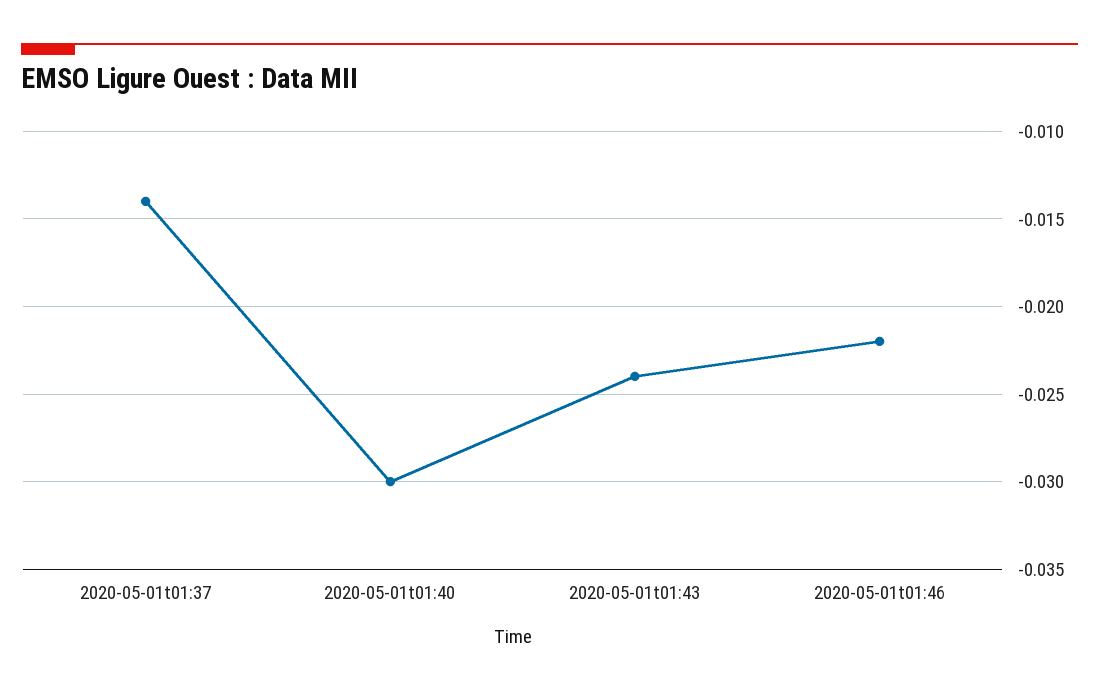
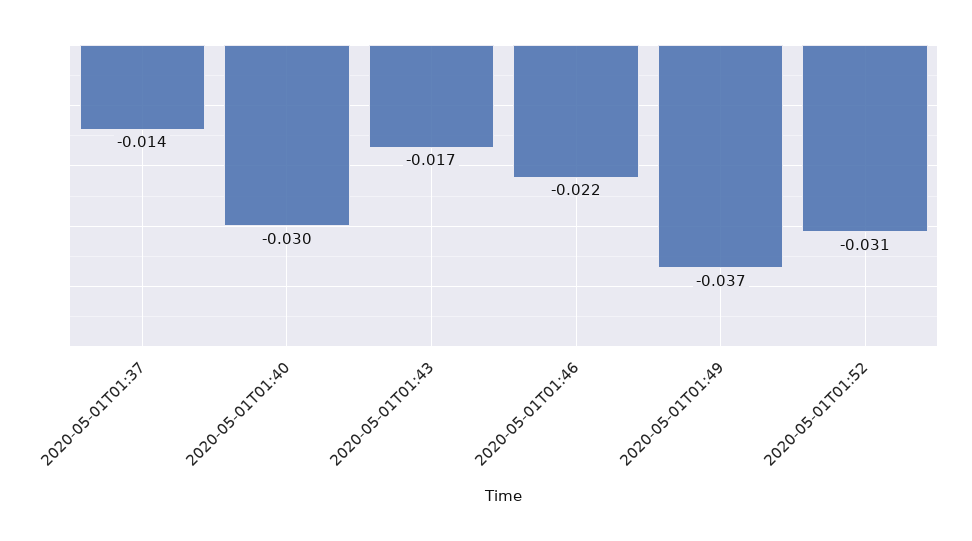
2020-05-01t01:43: -0.024 -> -0.017
2020-05-01T01:49: none -> -0.037
2020-05-01T01:52: none -> -0.031

